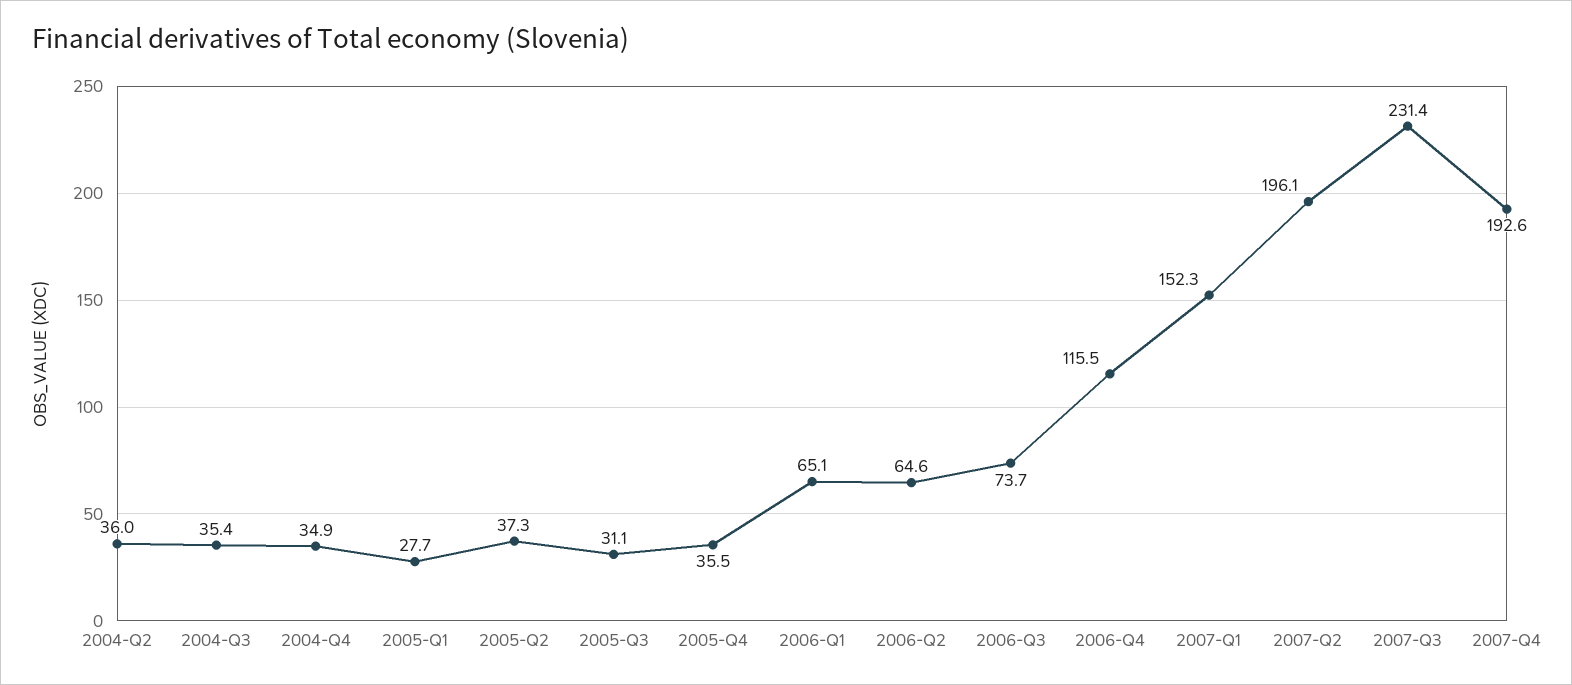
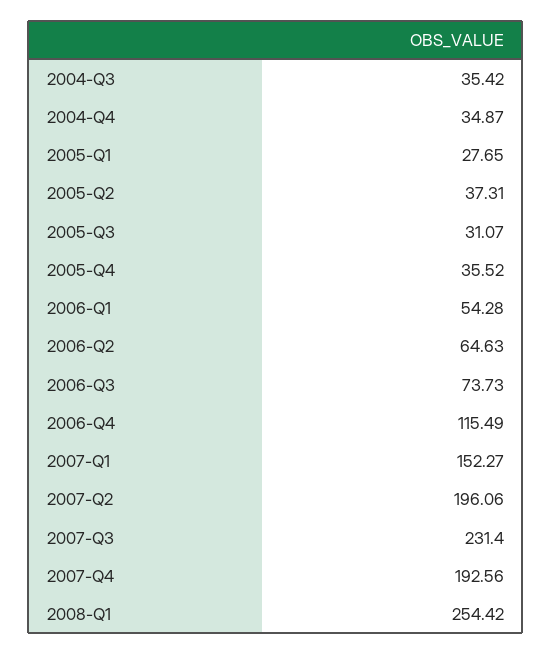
2004-Q2: 36 -> none
2006-Q1: 65.1 -> 54.28
2008-Q1: none -> 254.42

